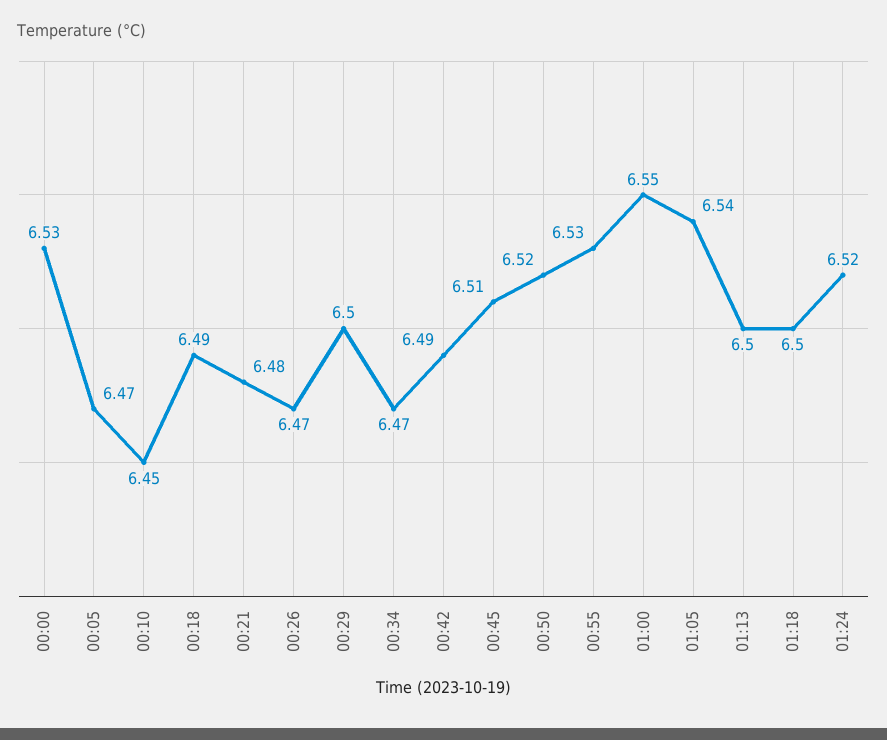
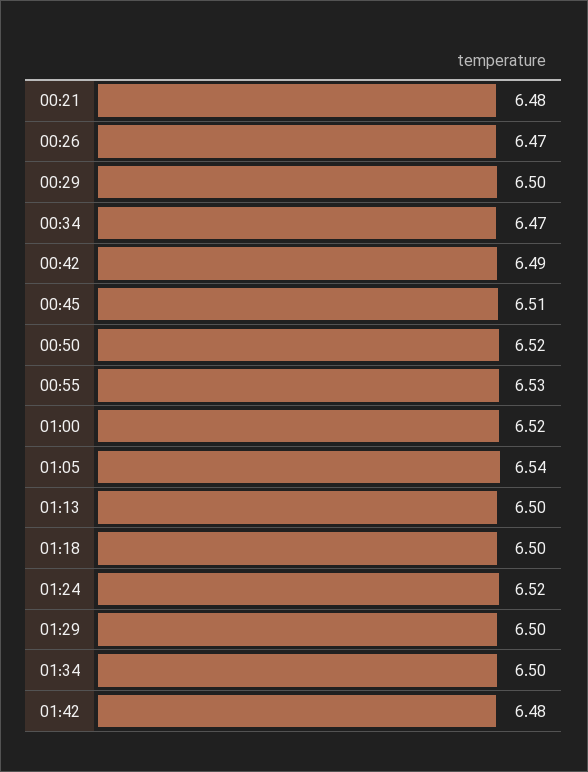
00:00: 6.53 -> none
00:05: 6.47 -> none
00:10: 6.45 -> none
00:18: 6.49 -> none
01:00: 6.55 -> 6.52
01:29: none -> 6.5
01:34: none -> 6.5
01:42: none -> 6.48

